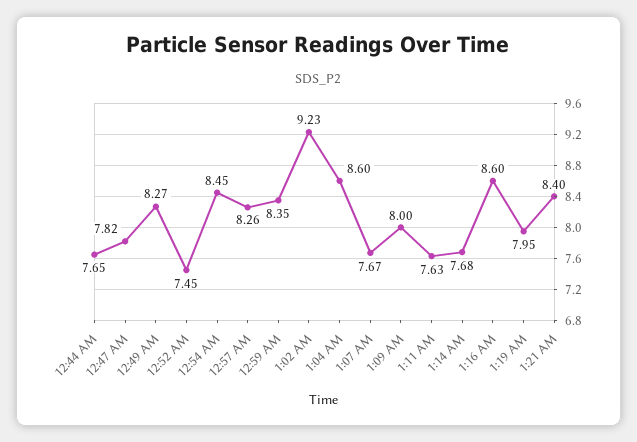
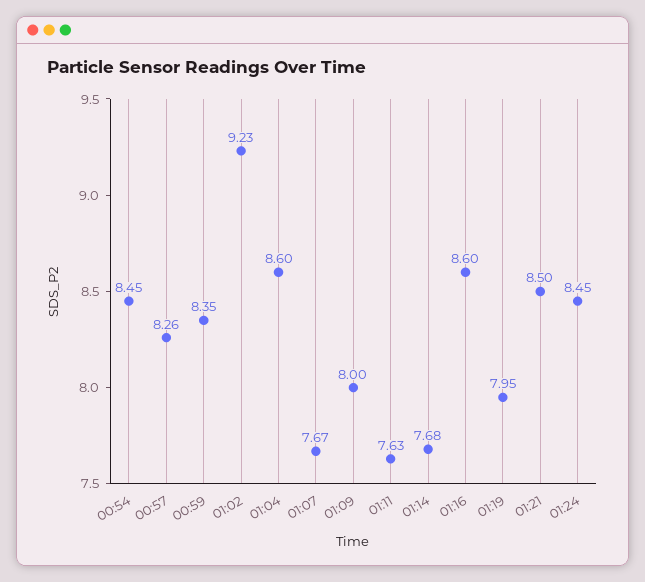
12:44 AM: 7.65 -> none
12:47 AM: 7.82 -> none
12:49 AM: 8.27 -> none
12:52 AM: 7.45 -> none
1:21 AM: 8.4 -> 8.5
01:24: none -> 8.45

